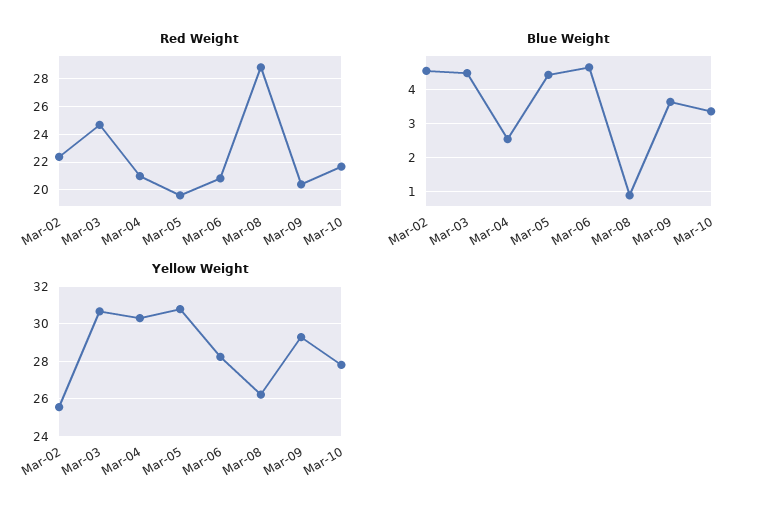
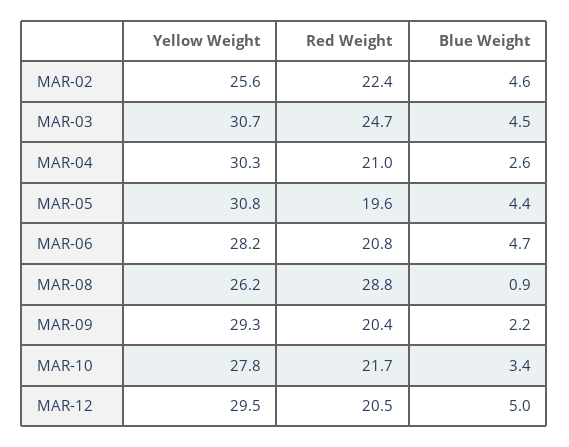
Blue Weight, Mar-09: 3.6 -> 2.2
Yellow Weight, MAR-12: none -> 29.5
Red Weight, MAR-12: none -> 20.5
Blue Weight, MAR-12: none -> 5

